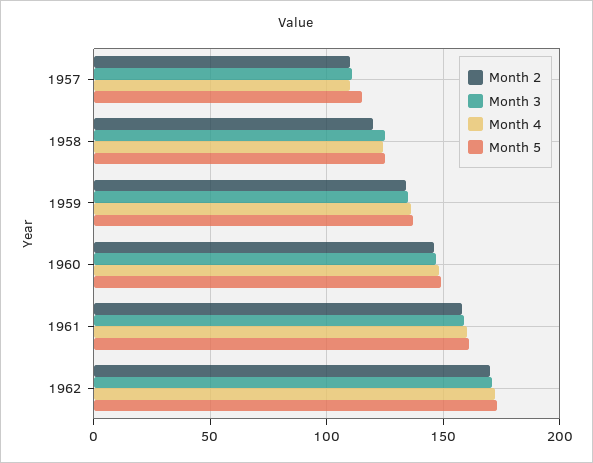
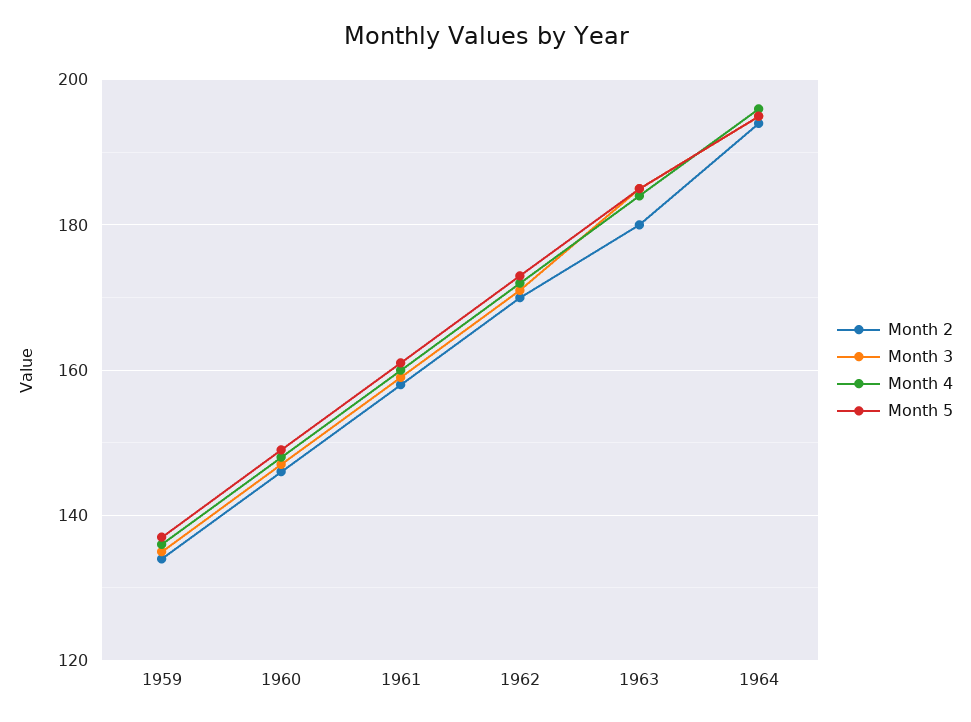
Month 2, 1957: 110 -> none
Month 3, 1957: 110 -> none
Month 4, 1957: 110 -> none
Month 5, 1957: 115 -> none
Month 2, 1958: 120 -> none
Month 3, 1958: 125 -> none
Month 4, 1958: 125 -> none
Month 5, 1958: 125 -> none
Month 2, 1963: none -> 180
Month 3, 1963: none -> 185
Month 4, 1963: none -> 185
Month 5, 1963: none -> 185
Month 2, 1964: none -> 195
Month 3, 1964: none -> 195
Month 4, 1964: none -> 195
Month 5, 1964: none -> 195

